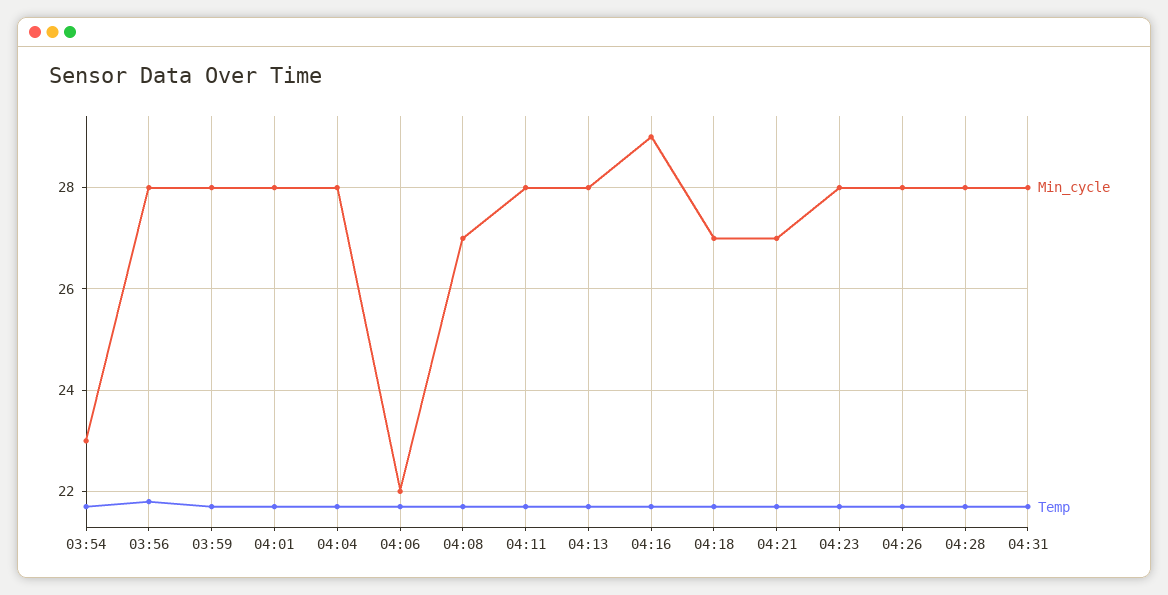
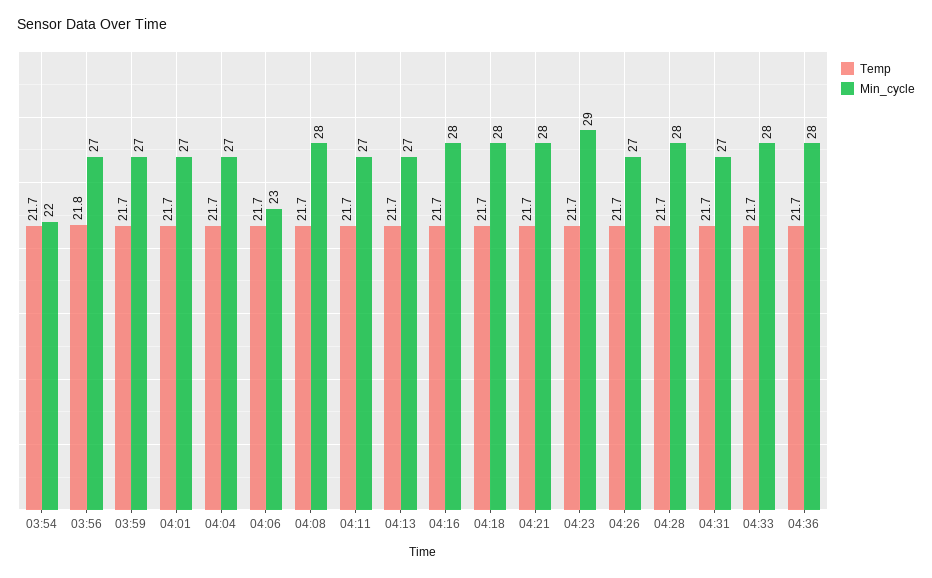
Min_cycle, 03:54: 23 -> 22
Min_cycle, 03:56: 28 -> 27
Min_cycle, 03:59: 28 -> 27
Min_cycle, 04:01: 28 -> 27
Min_cycle, 04:04: 28 -> 27
Min_cycle, 04:06: 22 -> 23
Min_cycle, 04:08: 27 -> 28
Min_cycle, 04:11: 28 -> 27
Min_cycle, 04:13: 28 -> 27
Min_cycle, 04:16: 29 -> 28
Min_cycle, 04:18: 27 -> 28
Min_cycle, 04:21: 27 -> 28
Min_cycle, 04:23: 28 -> 29
Min_cycle, 04:26: 28 -> 27
Min_cycle, 04:31: 28 -> 27
Temp, 04:33: none -> 21.7
Min_cycle, 04:33: none -> 28
Temp, 04:36: none -> 21.7
Min_cycle, 04:36: none -> 28

